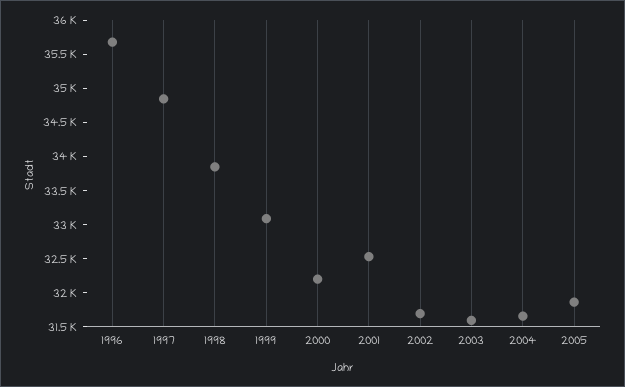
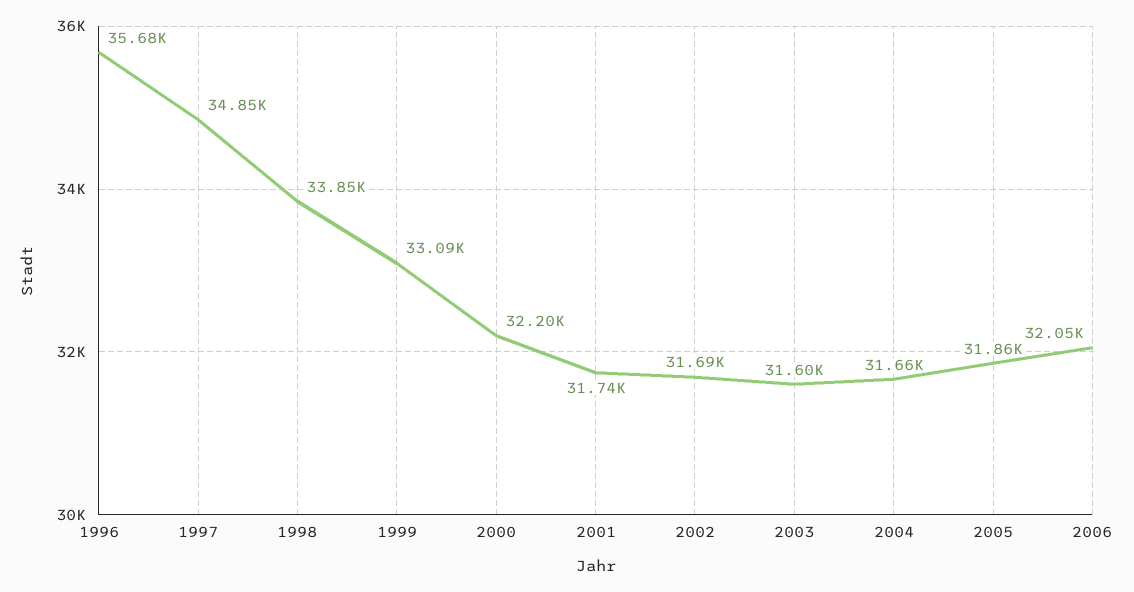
2001: 32500 -> 31740
2006: none -> 32050

